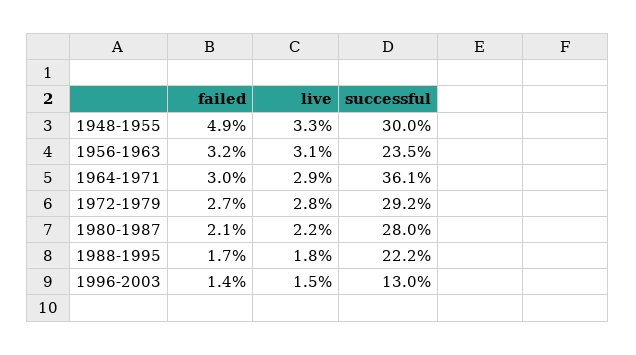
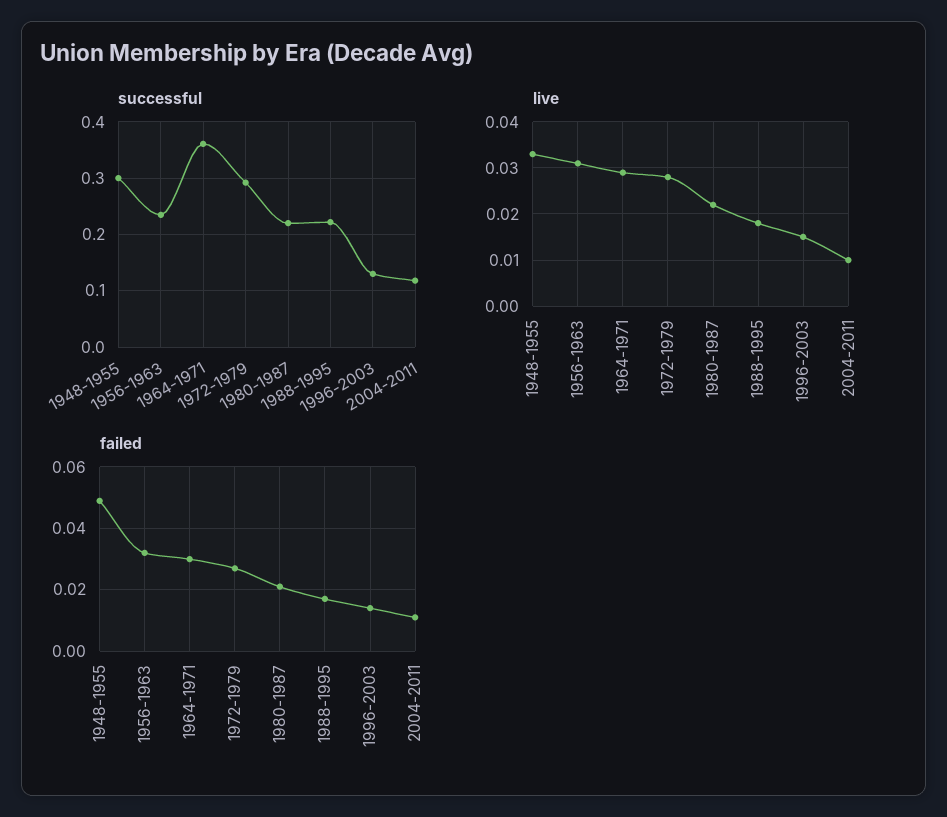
successful, 1980-1987: 0.28 -> 0.22
successful, 2004-2011: none -> 0.12
live, 2004-2011: none -> 0.01
failed, 2004-2011: none -> 0.01

